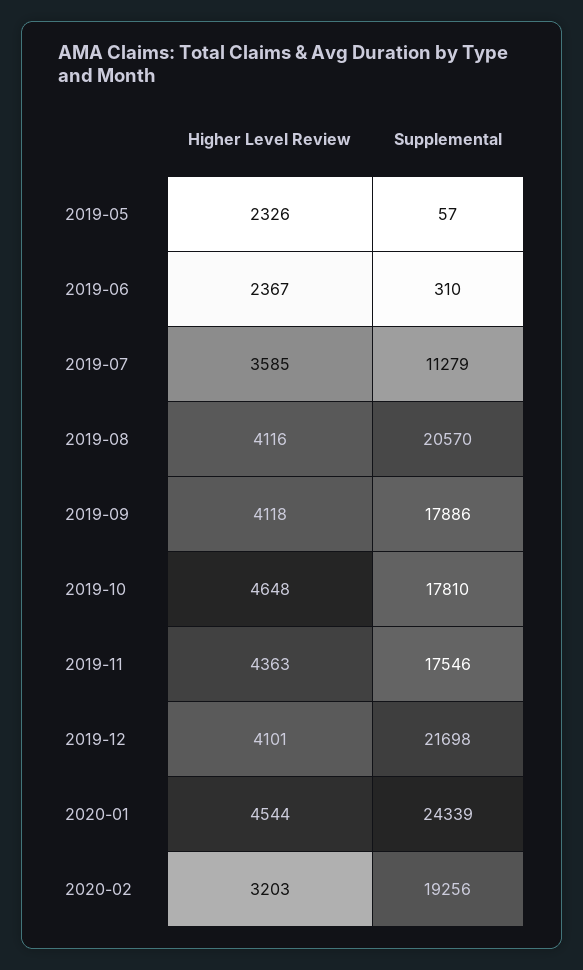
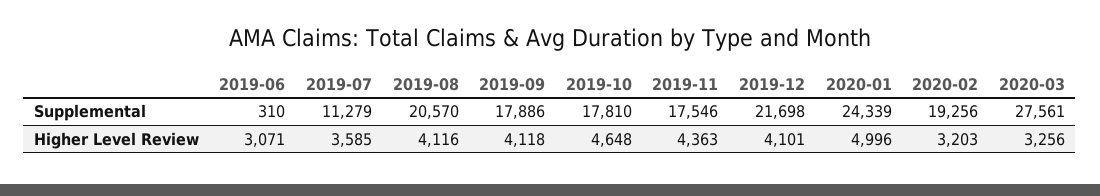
Higher Level Review, 2019-05: 2326 -> none
Supplemental, 2019-05: 57 -> none
Higher Level Review, 2019-06: 2367 -> 3071
Higher Level Review, 2020-01: 4544 -> 4996
Supplemental, 2020-03: none -> 27561
Higher Level Review, 2020-03: none -> 3256

